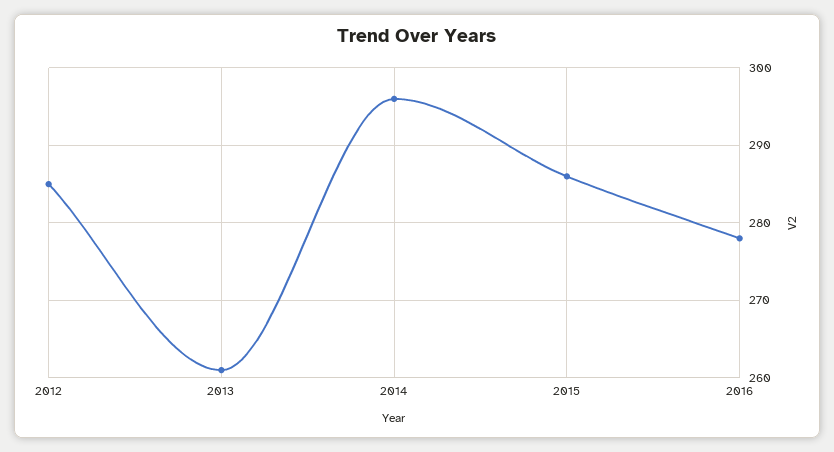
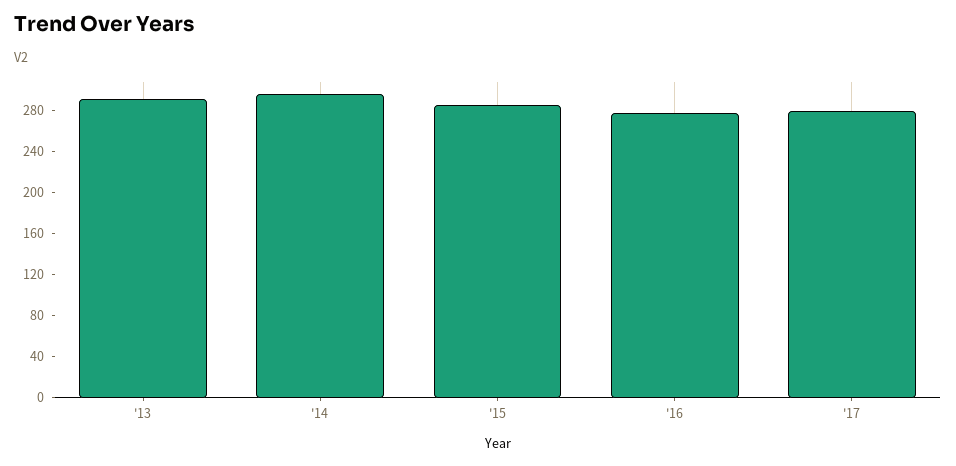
2012: 285 -> none
2013: 261 -> 290
'17: none -> 280

